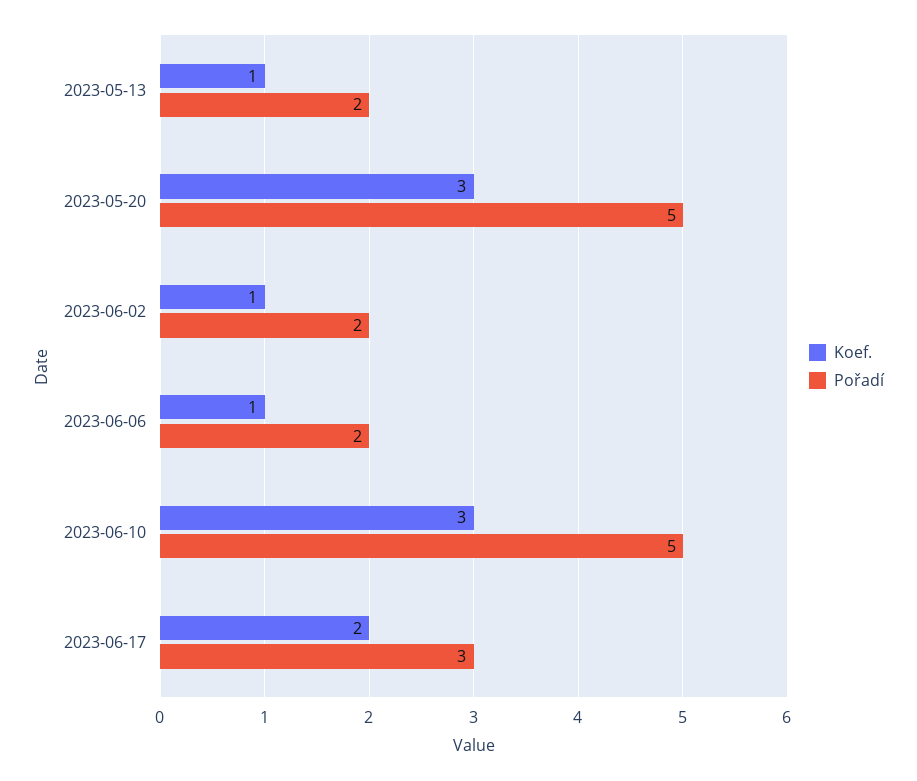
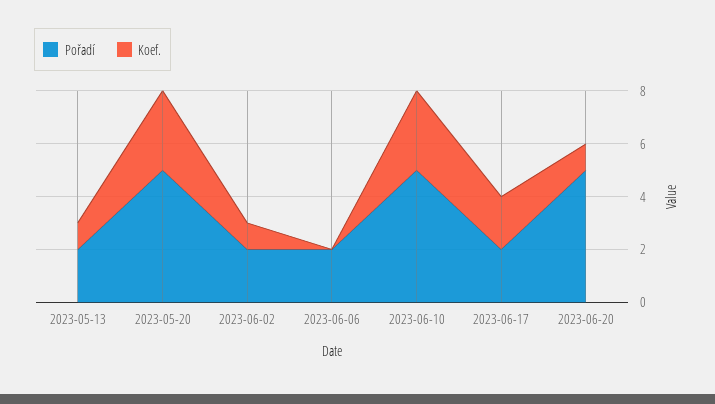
Koef., 2023-06-06: 1 -> 0
Pořadí, 2023-06-17: 3 -> 2
Pořadí, 2023-06-20: none -> 5
Koef., 2023-06-20: none -> 1

